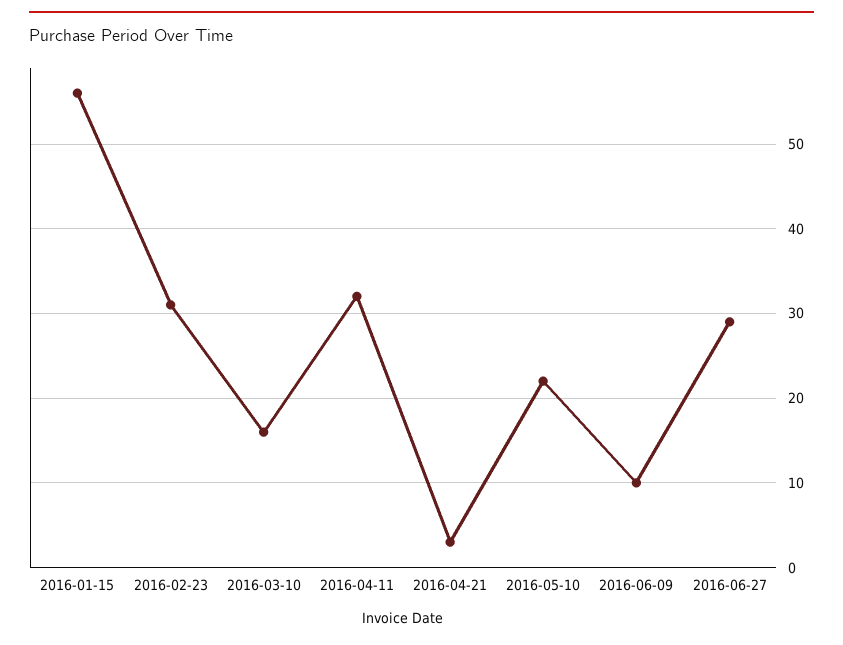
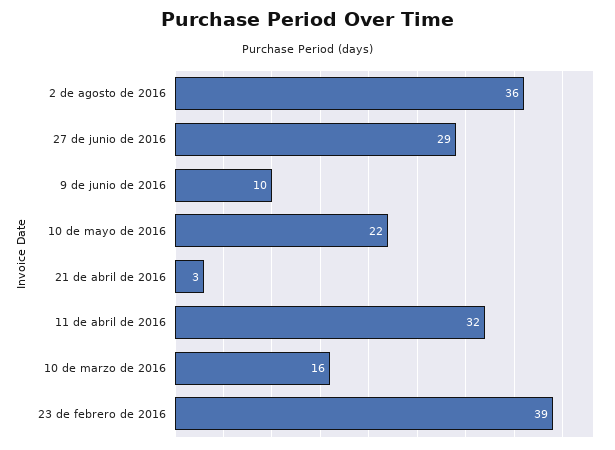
2016-01-15: 56 -> none
2016-02-23: 31 -> 39
2 de agosto de 2016: none -> 36

